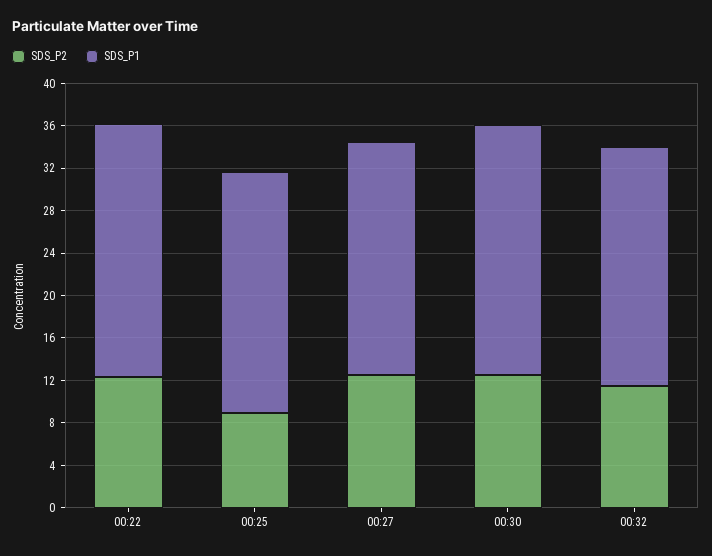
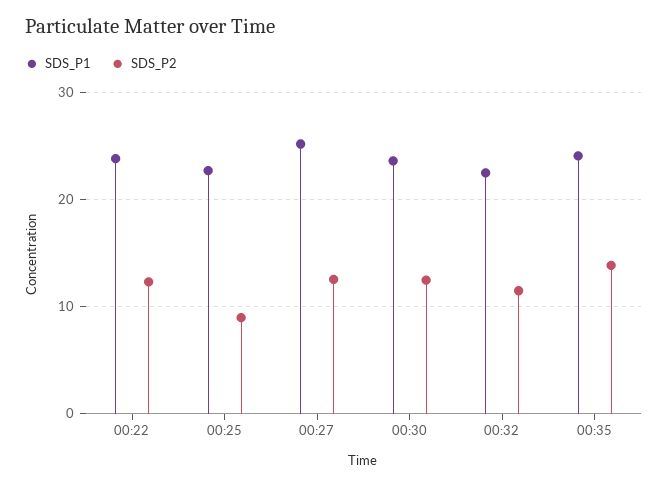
SDS_P1, 00:27: 22 -> 25
SDS_P1, 00:35: none -> 24
SDS_P2, 00:35: none -> 14

